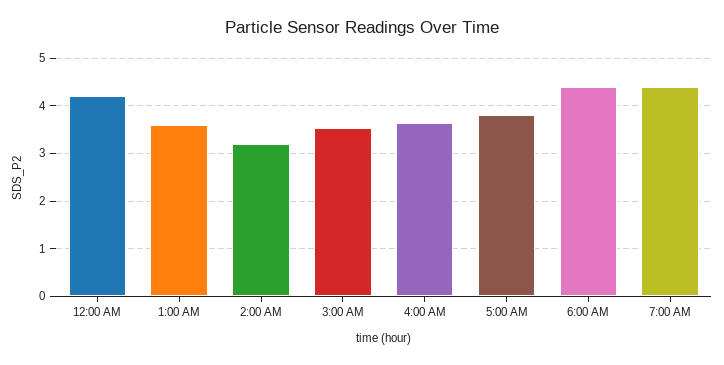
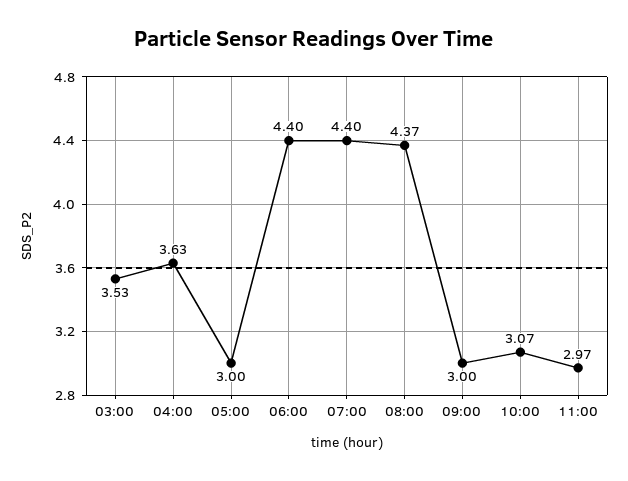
12:00 AM: 4.2 -> none
1:00 AM: 3.6 -> none
2:00 AM: 3.2 -> none
5:00 AM: 3.8 -> 3
08:00: none -> 4.37
09:00: none -> 3
10:00: none -> 3.07
11:00: none -> 2.97

